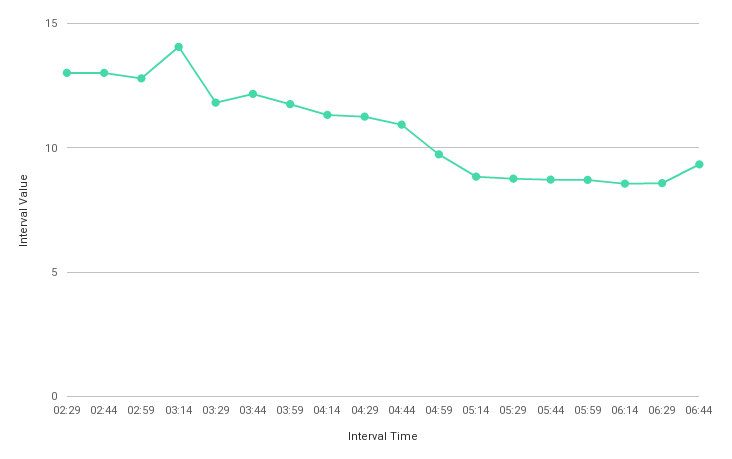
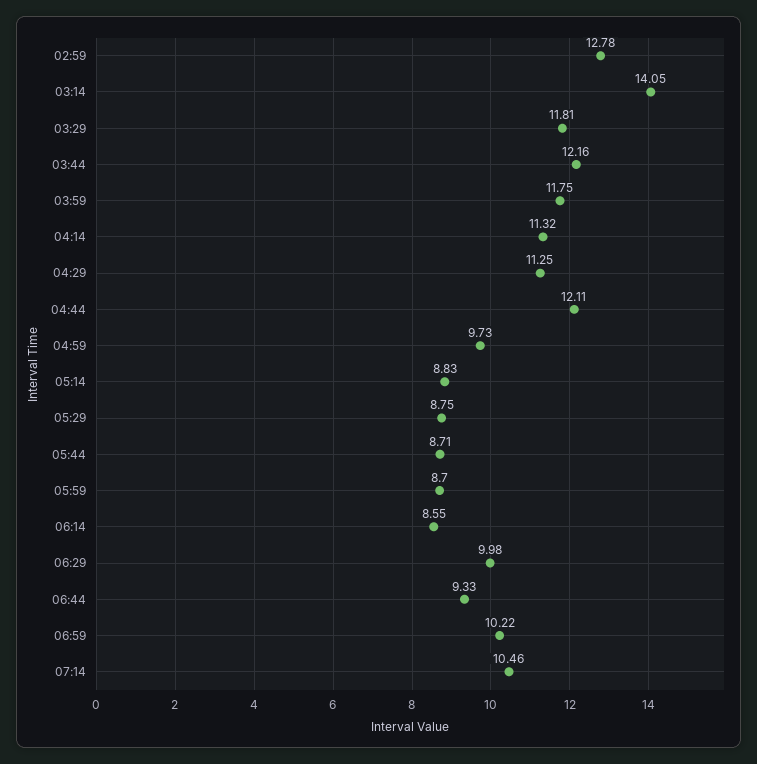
02:29: 13 -> none
02:44: 13 -> none
04:44: 11 -> 12.11
06:29: 8.5 -> 9.98
06:59: none -> 10.22
07:14: none -> 10.46

